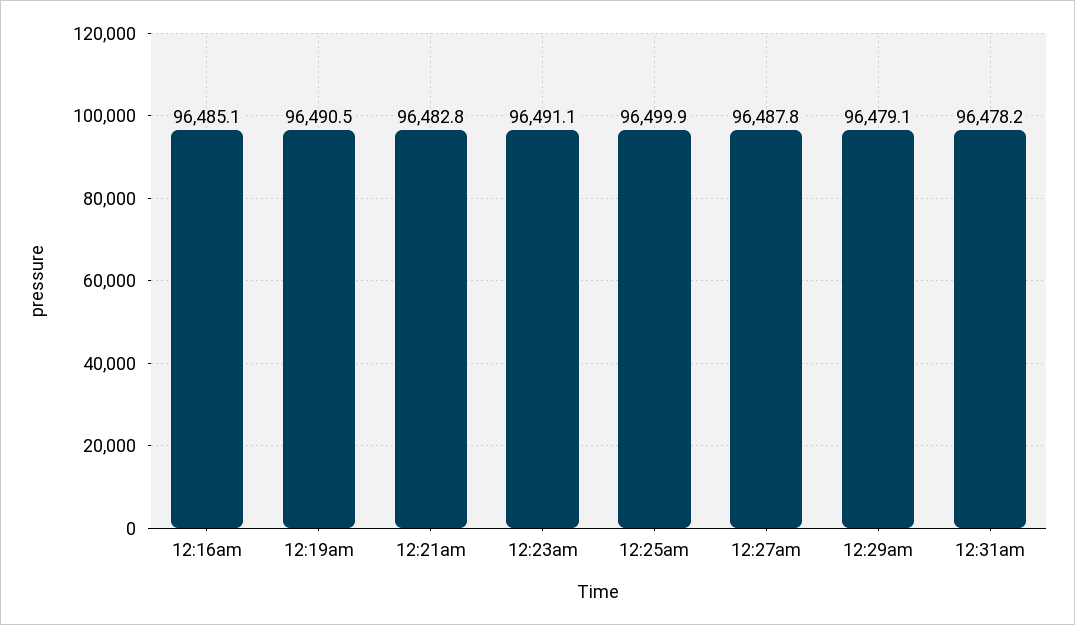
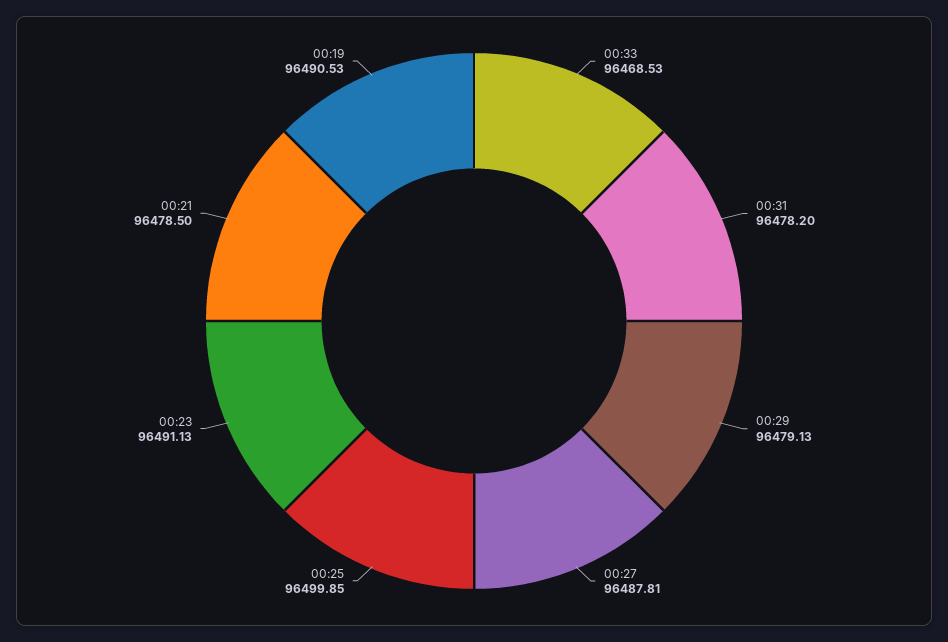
12:16am: 96485.1 -> none
12:21am: 96482.8 -> 96478.5
00:33: none -> 96468.53

